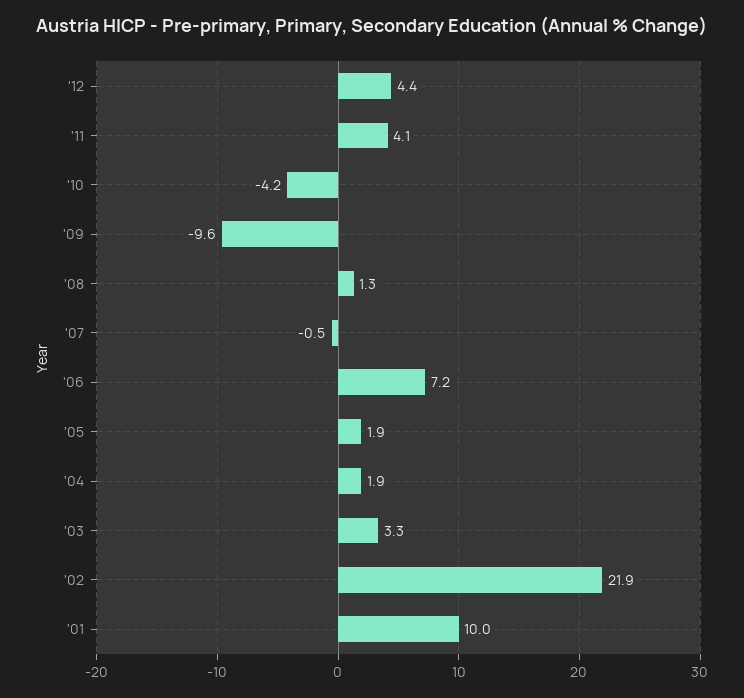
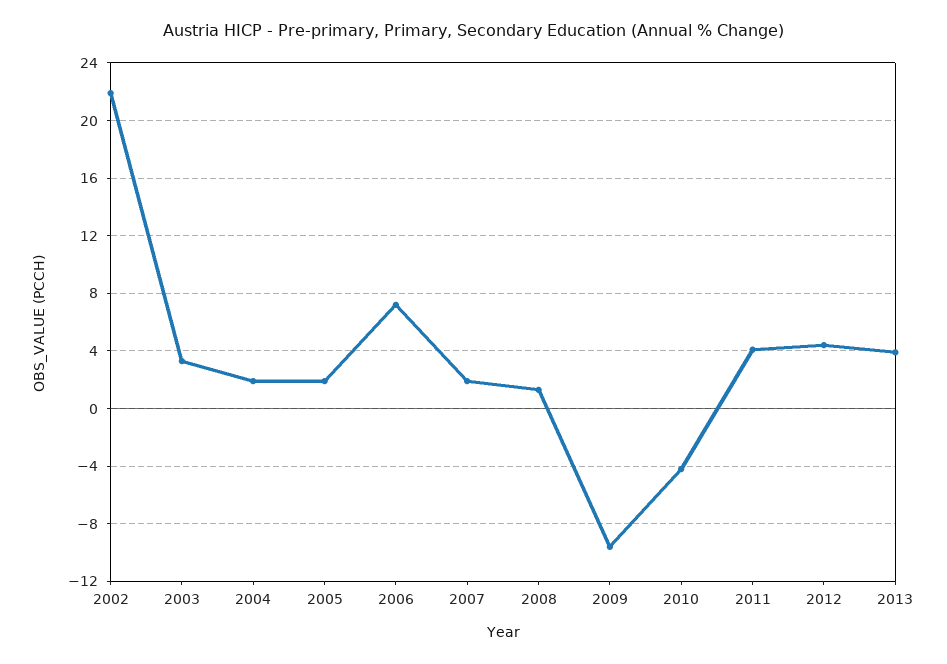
'07: -0.5 -> 2
'01: 10 -> none
2013: none -> 4

